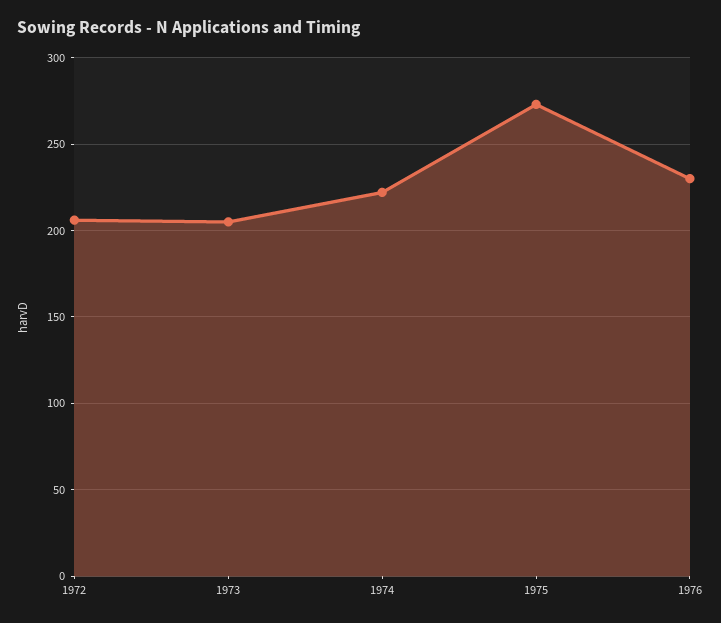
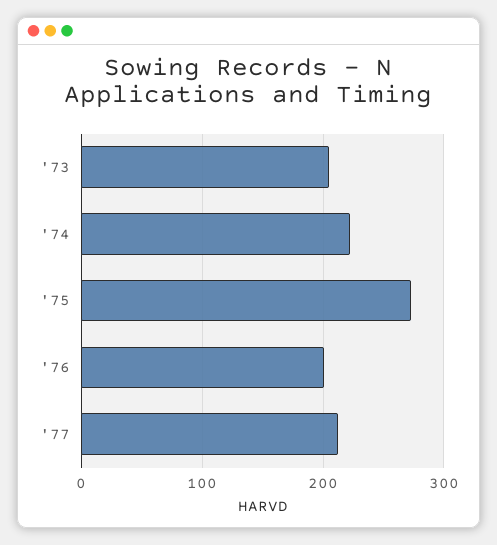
1972: 205 -> none
1976: 230 -> 200
'77: none -> 210

